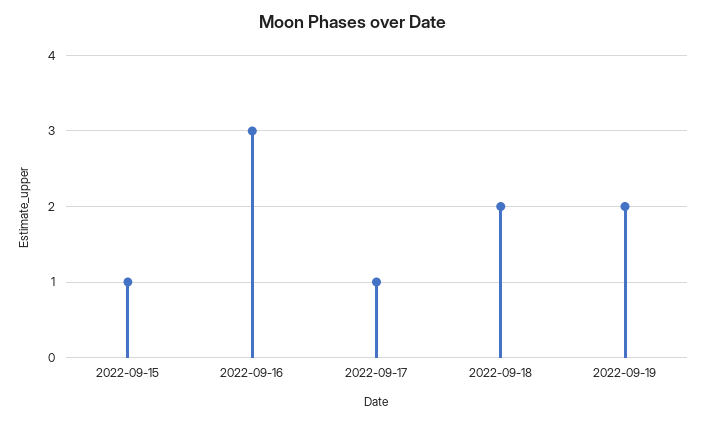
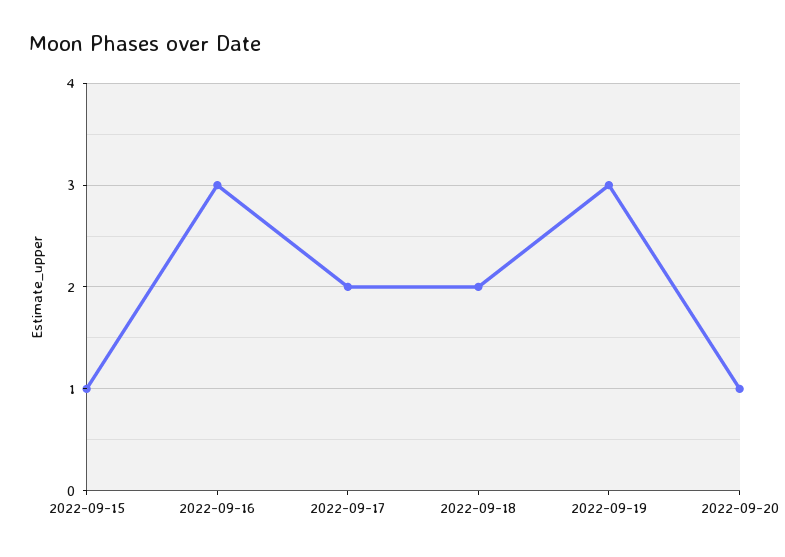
2022-09-17: 1 -> 2
2022-09-19: 2 -> 3
2022-09-20: none -> 1

